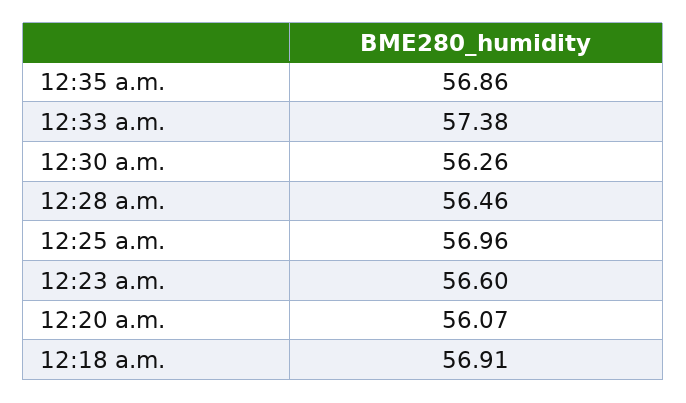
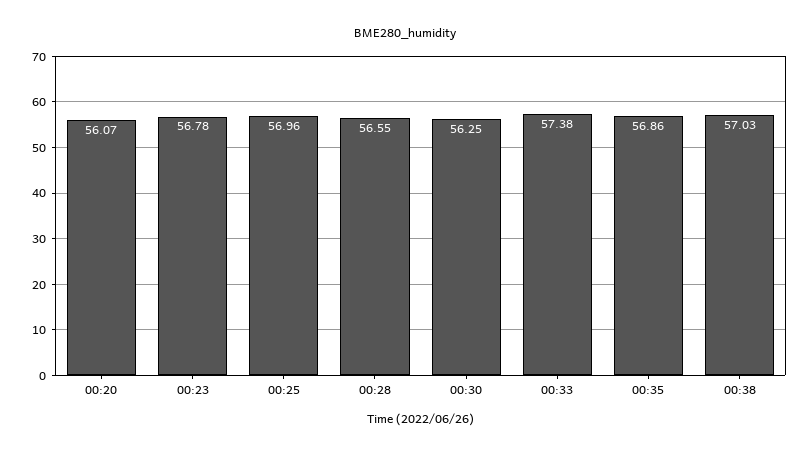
12:30 a.m.: 56.26 -> 56.25
12:28 a.m.: 56.46 -> 56.55
12:23 a.m.: 56.6 -> 56.78
12:18 a.m.: 56.91 -> none
00:38: none -> 57.03

